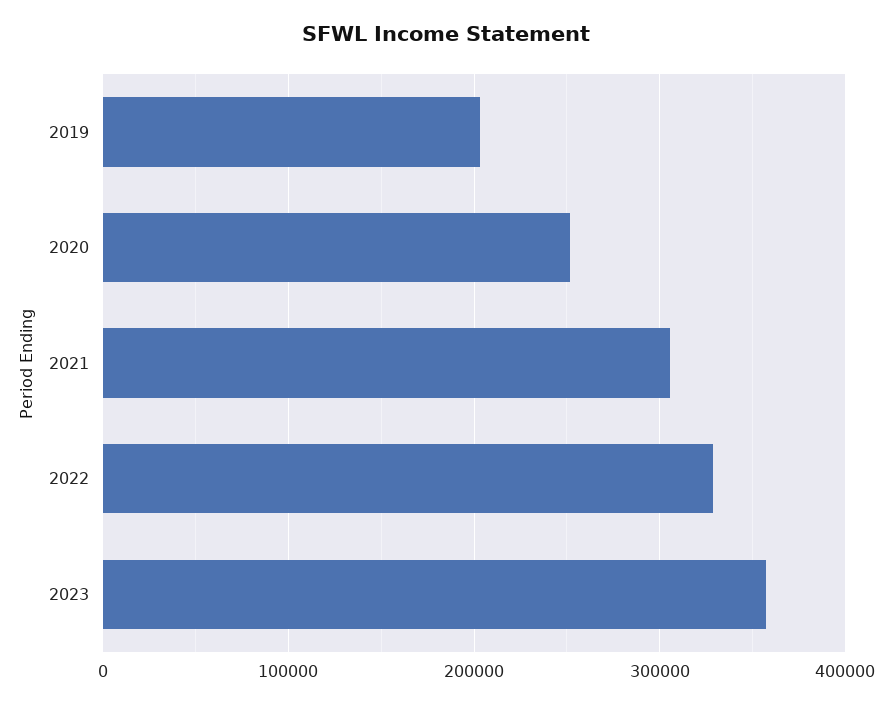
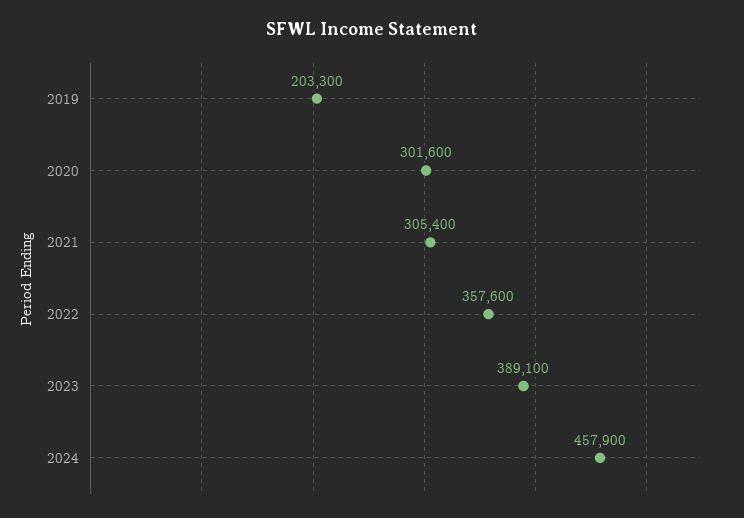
2020: 250000 -> 301600
2022: 330000 -> 357600
2023: 360000 -> 389100
2024: none -> 457900

